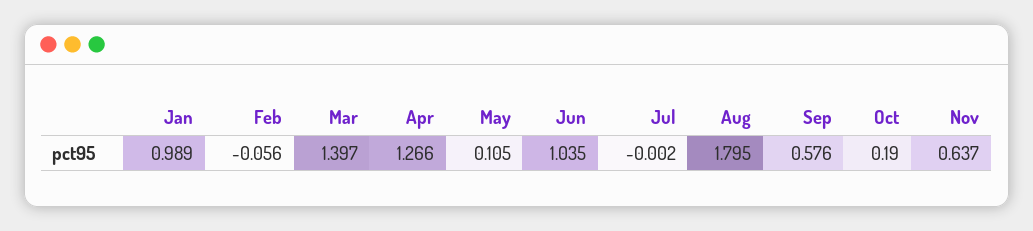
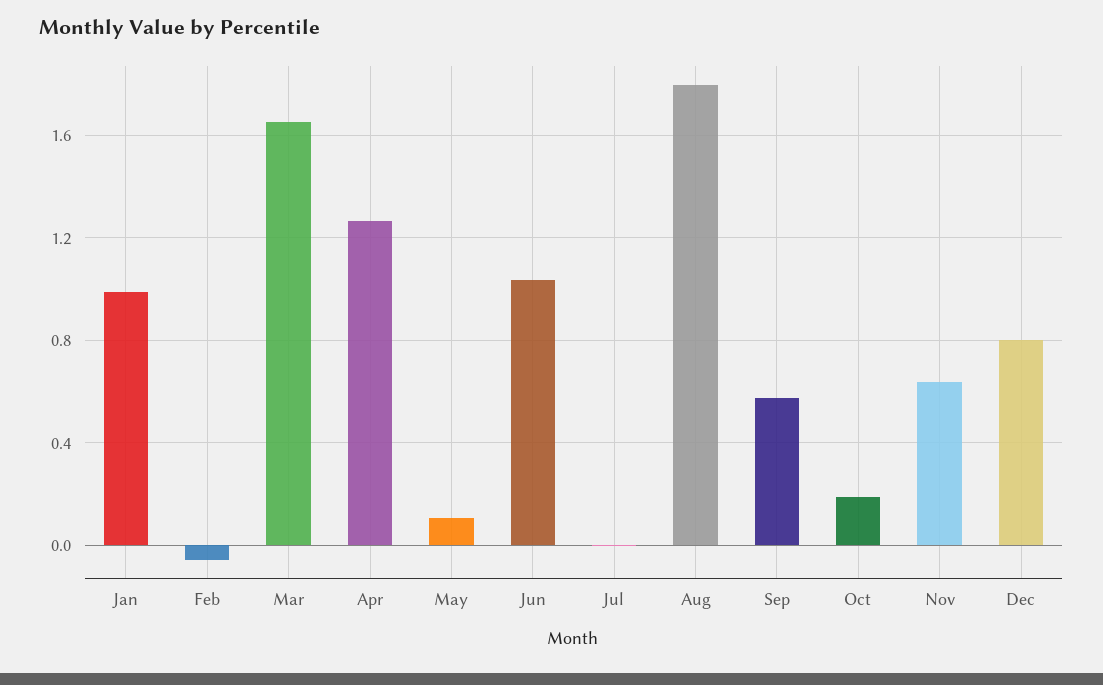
Mar: 1.397 -> 1.65
Dec: none -> 0.8

